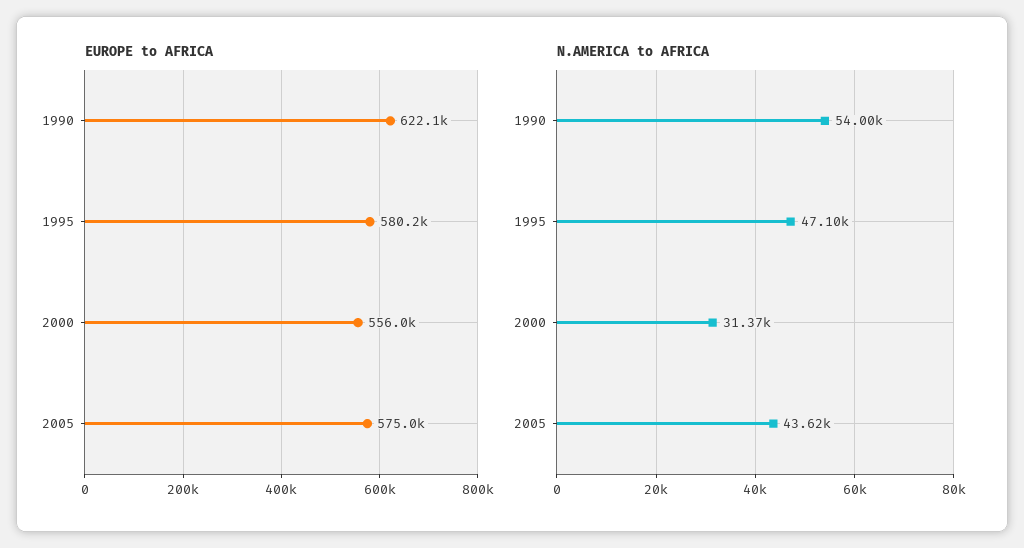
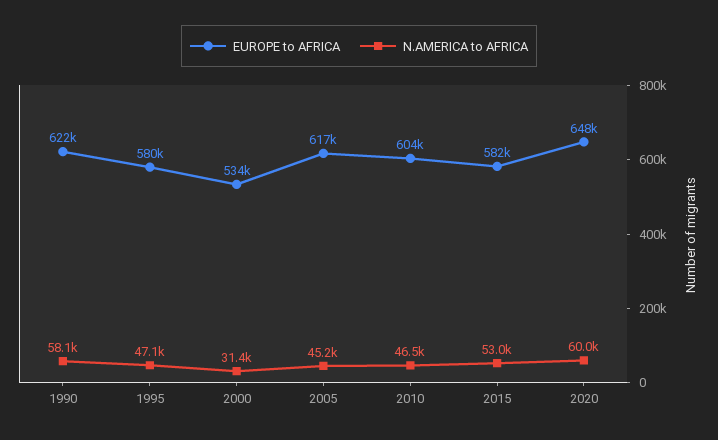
EUROPE to AFRICA, 2000: 556000 -> 534000
EUROPE to AFRICA, 2005: 575000 -> 617000
N.AMERICA to AFRICA, 1990: 54000 -> 58100
N.AMERICA to AFRICA, 2005: 43620 -> 45200
EUROPE to AFRICA, 2010: none -> 604000
N.AMERICA to AFRICA, 2010: none -> 46500
EUROPE to AFRICA, 2015: none -> 582000
N.AMERICA to AFRICA, 2015: none -> 53000
EUROPE to AFRICA, 2020: none -> 648000
N.AMERICA to AFRICA, 2020: none -> 60000

